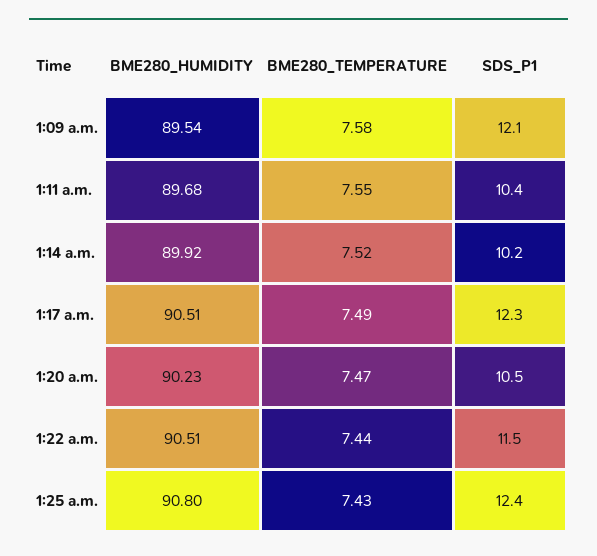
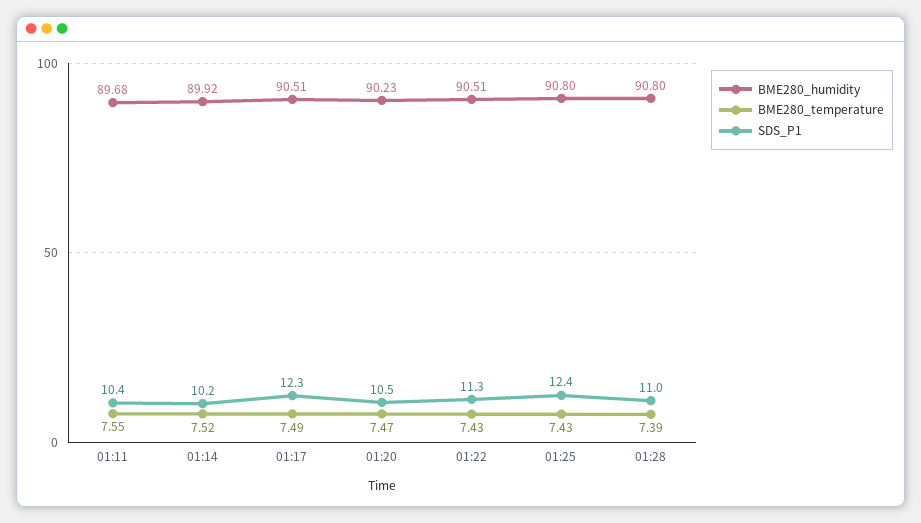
BME280_HUMIDITY, 1:09 a.m.: 89.54 -> none
BME280_TEMPERATURE, 1:09 a.m.: 7.58 -> none
SDS_P1, 1:09 a.m.: 12.1 -> none
BME280_TEMPERATURE, 1:22 a.m.: 7.44 -> 7.43
SDS_P1, 1:22 a.m.: 11.5 -> 11.3
BME280_HUMIDITY, 01:28: none -> 90.8
BME280_TEMPERATURE, 01:28: none -> 7.39
SDS_P1, 01:28: none -> 11

